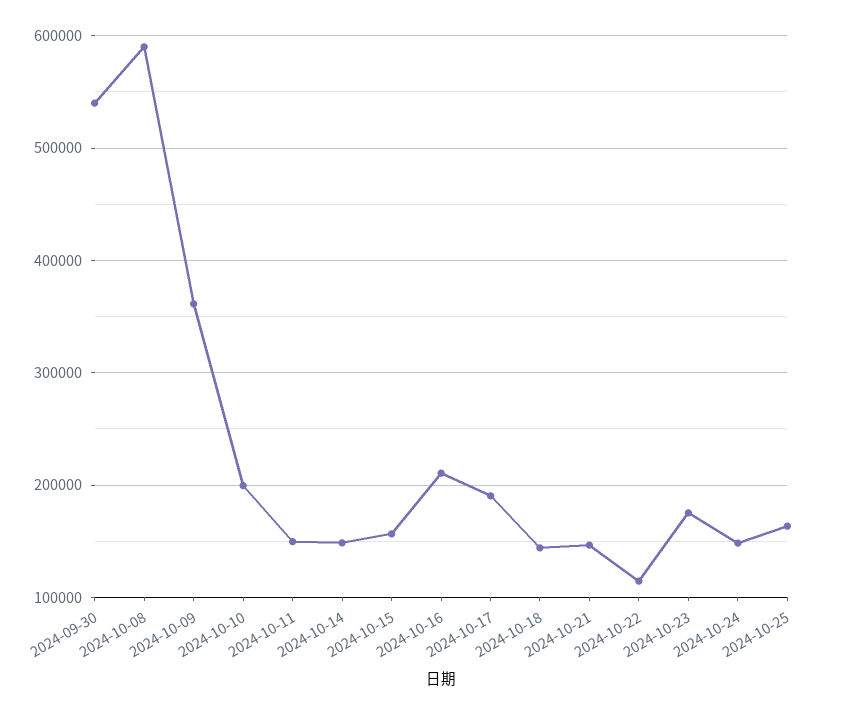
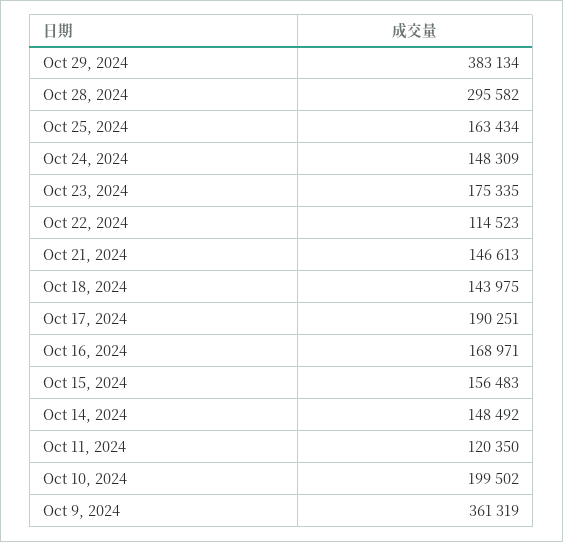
2024-09-30: 540000 -> none
2024-10-08: 590000 -> none
2024-10-11: 150000 -> 120350
2024-10-16: 210000 -> 168971
Oct 29, 2024: none -> 383134
Oct 28, 2024: none -> 295582

